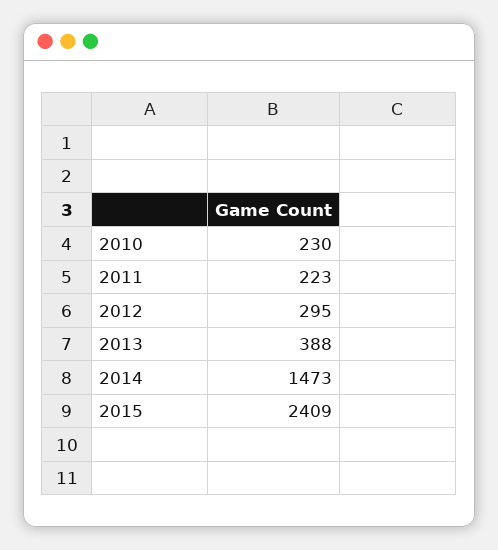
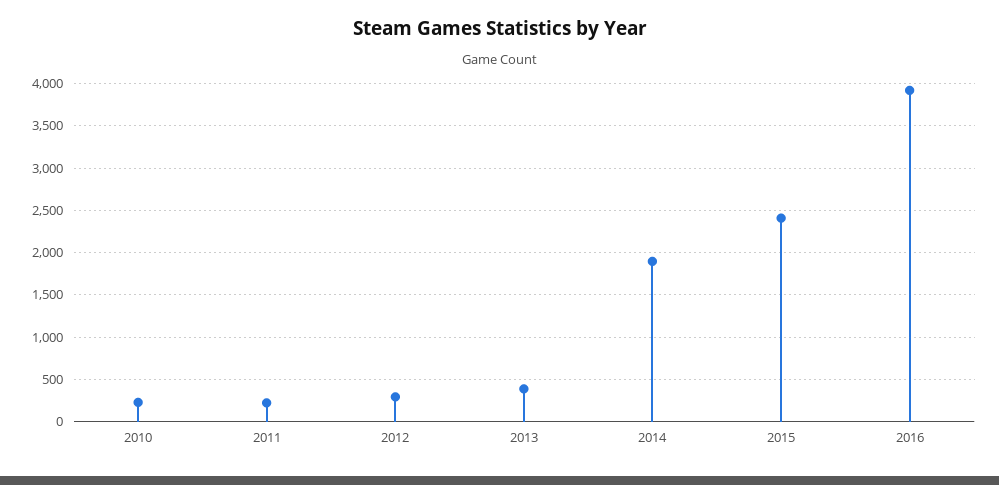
2014: 1473 -> 1900
2016: none -> 3900

